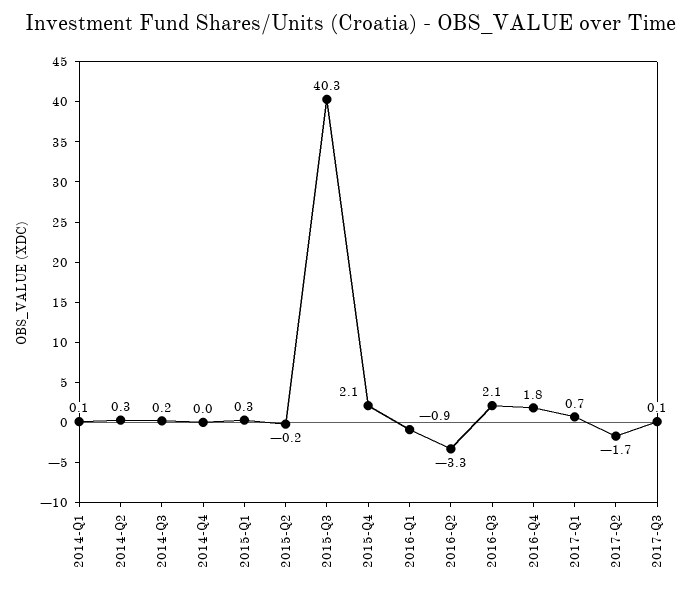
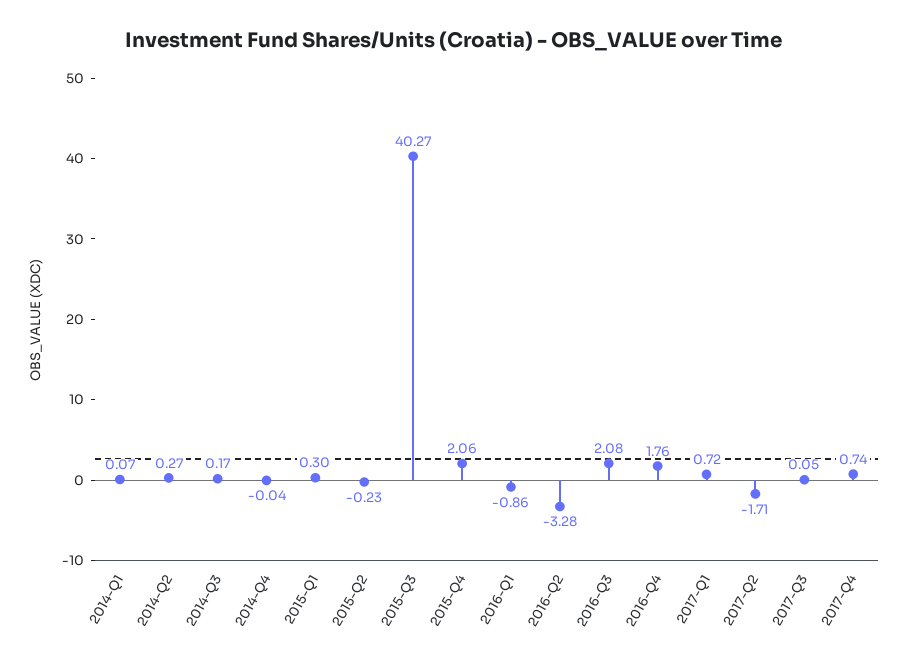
2017-Q4: none -> 0.74

